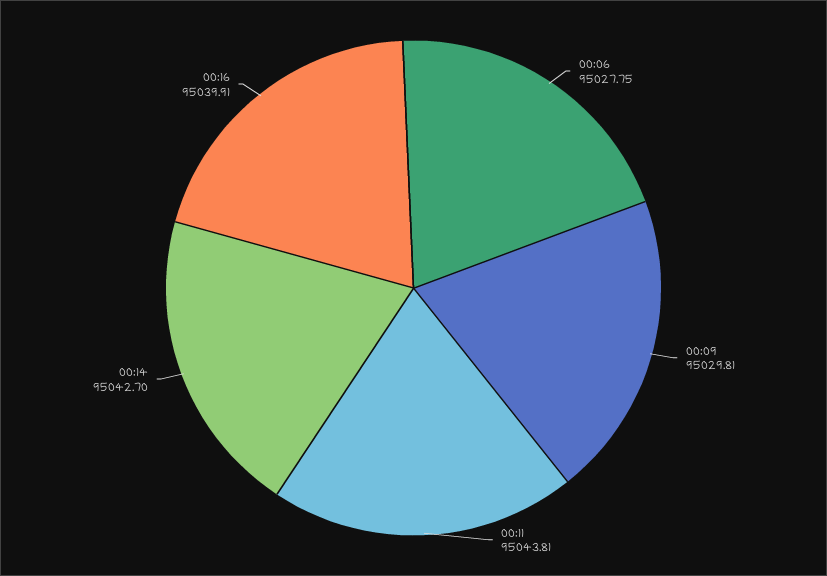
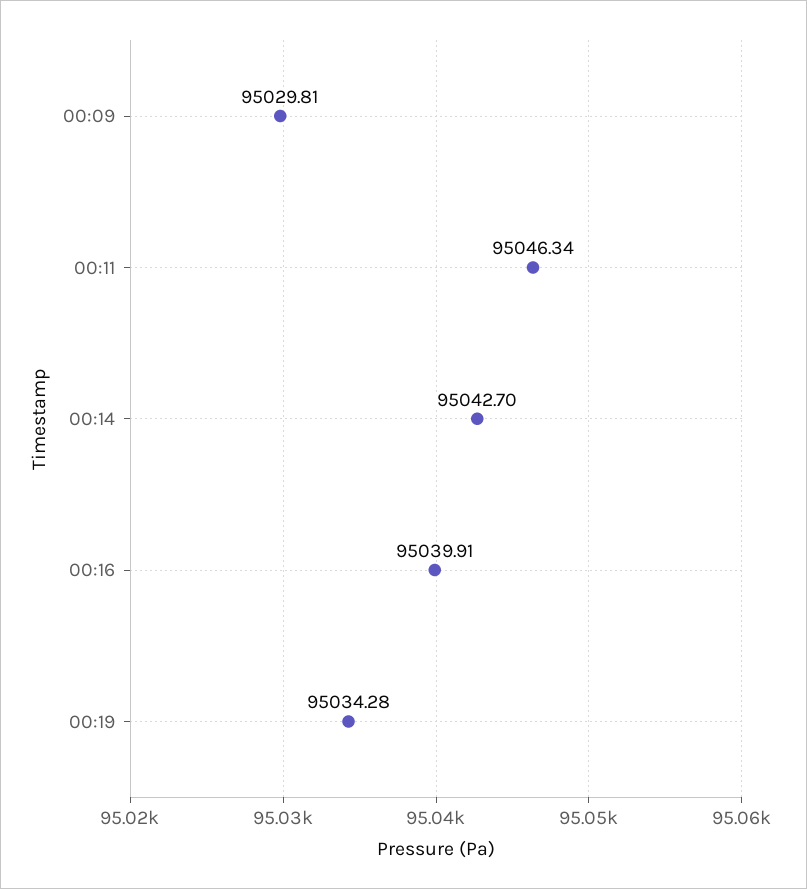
00:06: 95027.75 -> none
00:11: 95043.81 -> 95046.34
00:19: none -> 95034.28

